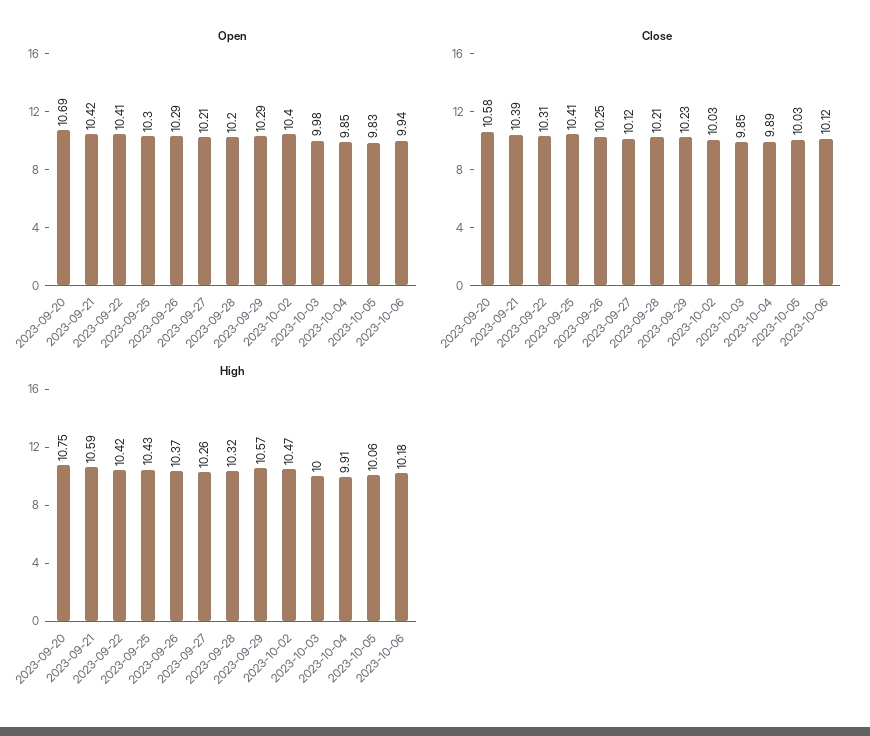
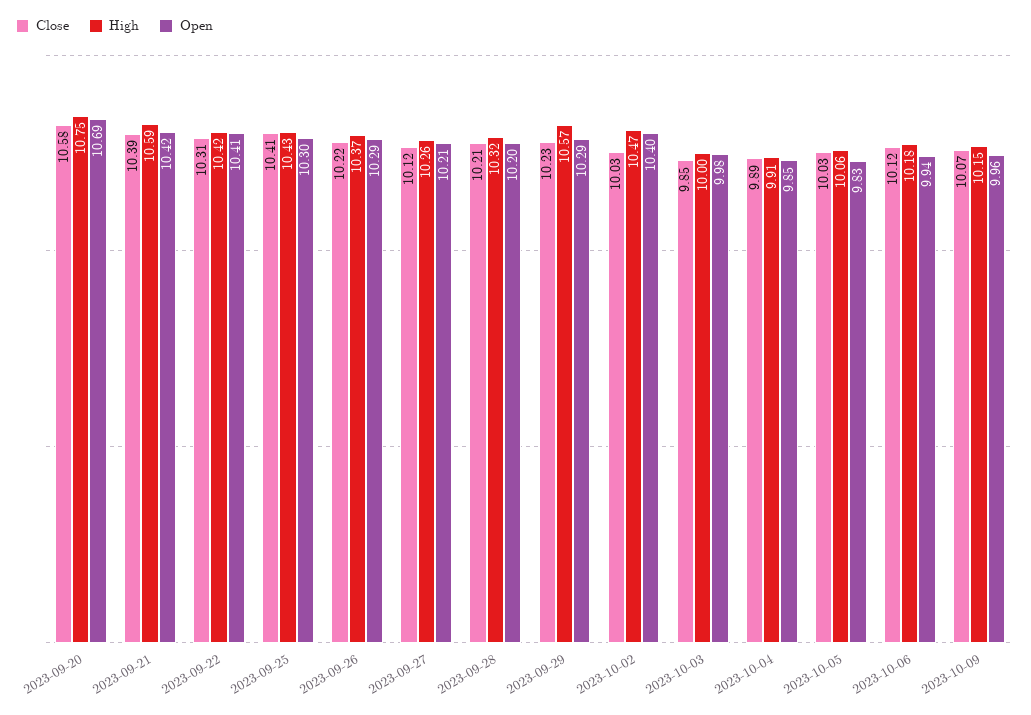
Close, 2023-09-26: 10.25 -> 10.22
Close, 2023-10-09: none -> 10.07
High, 2023-10-09: none -> 10.15
Open, 2023-10-09: none -> 9.96

